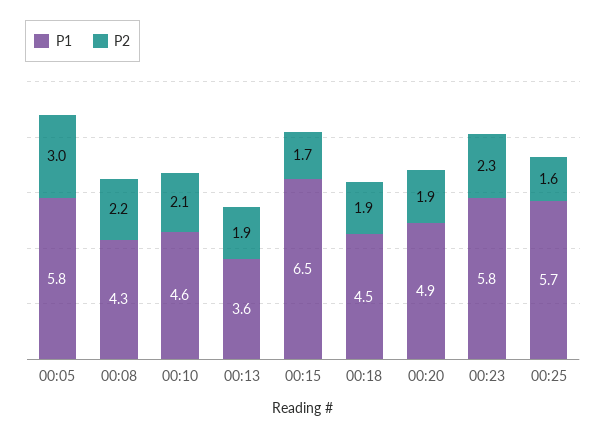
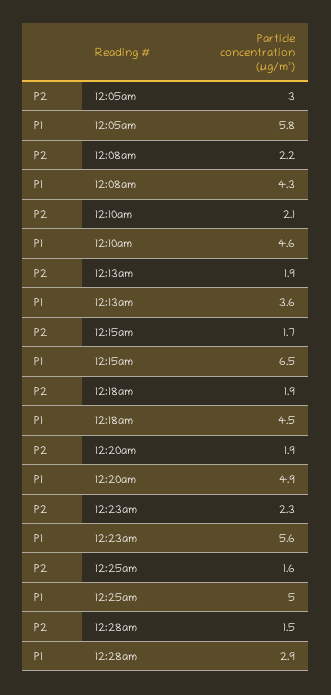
P1, 00:23: 5.8 -> 5.6
P1, 00:25: 5.7 -> 5
P2, 12:28am: none -> 1.5
P1, 12:28am: none -> 2.9

